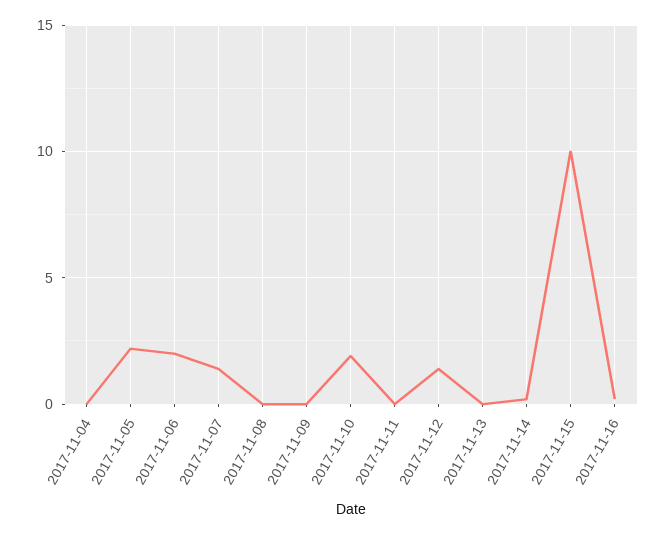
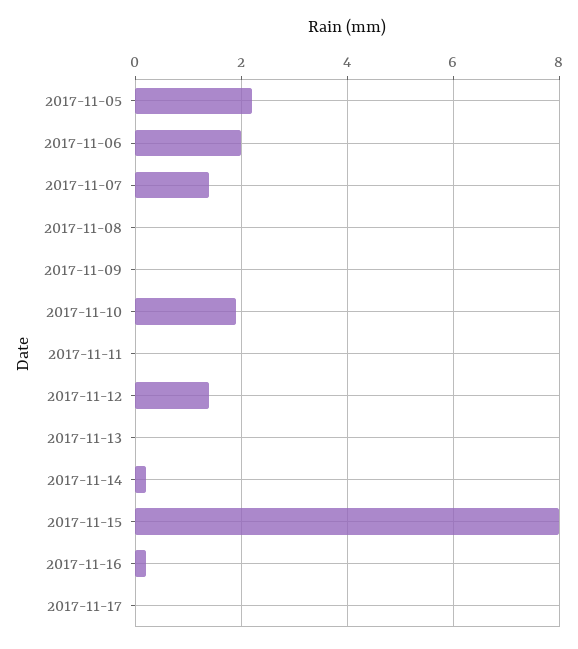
2017-11-04: 0 -> none
2017-11-15: 10 -> 8
2017-11-17: none -> 0

